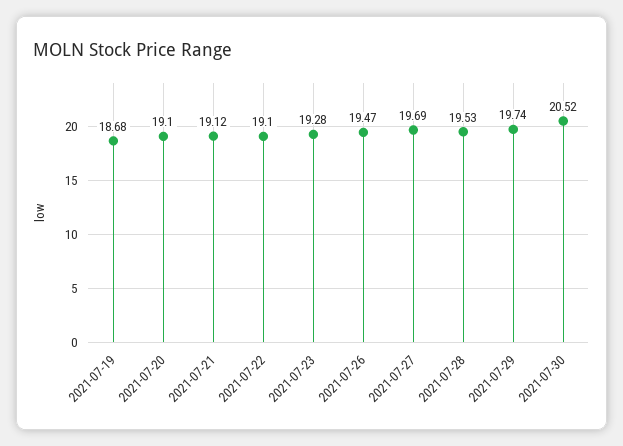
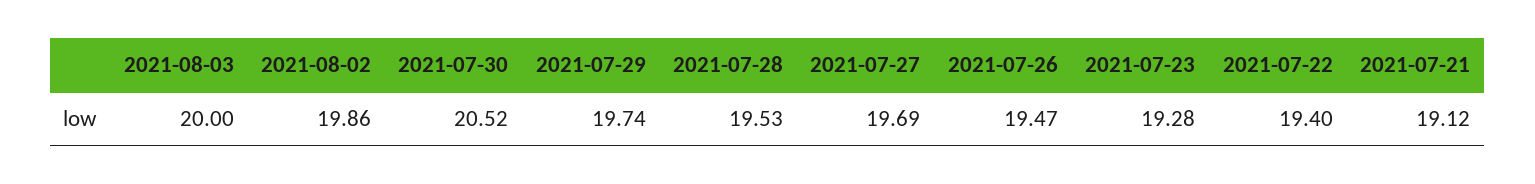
2021-07-19: 18.68 -> none
2021-07-20: 19.1 -> none
2021-07-22: 19.1 -> 19.4
2021-08-03: none -> 20
2021-08-02: none -> 19.86

